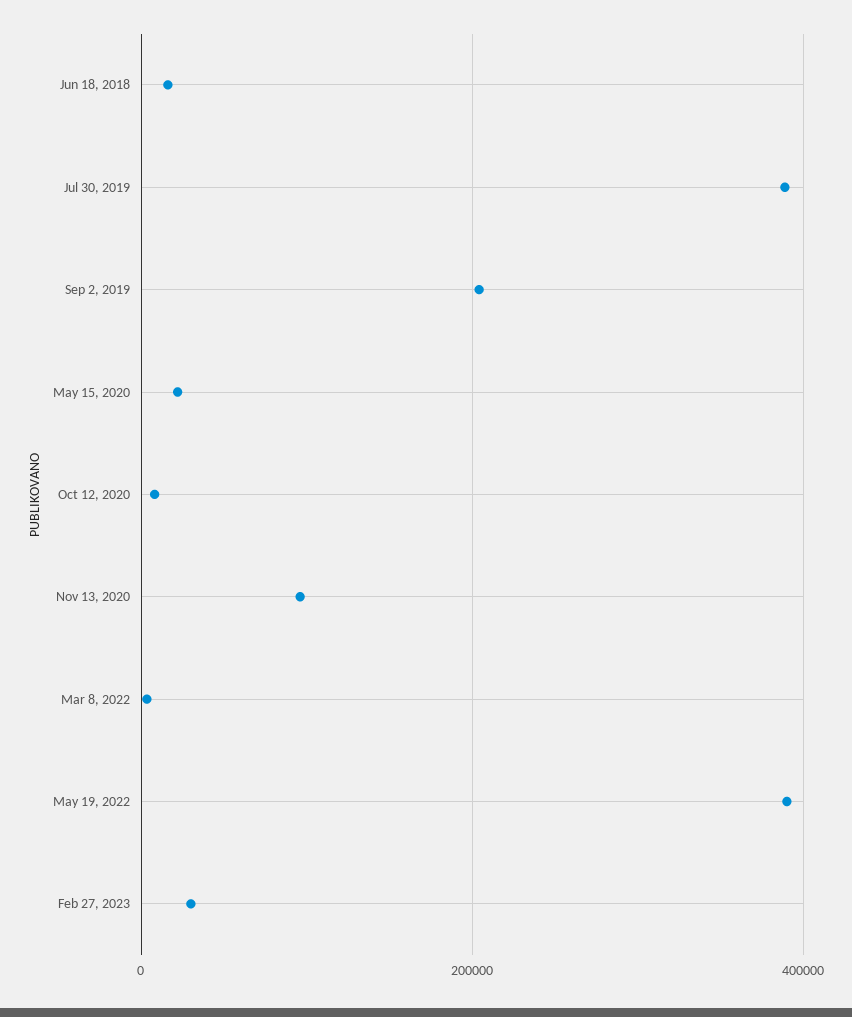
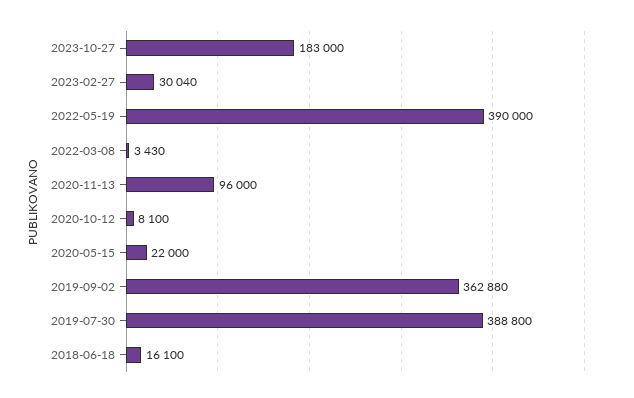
Sep 2, 2019: 200000 -> 362880
2023-10-27: none -> 183000

